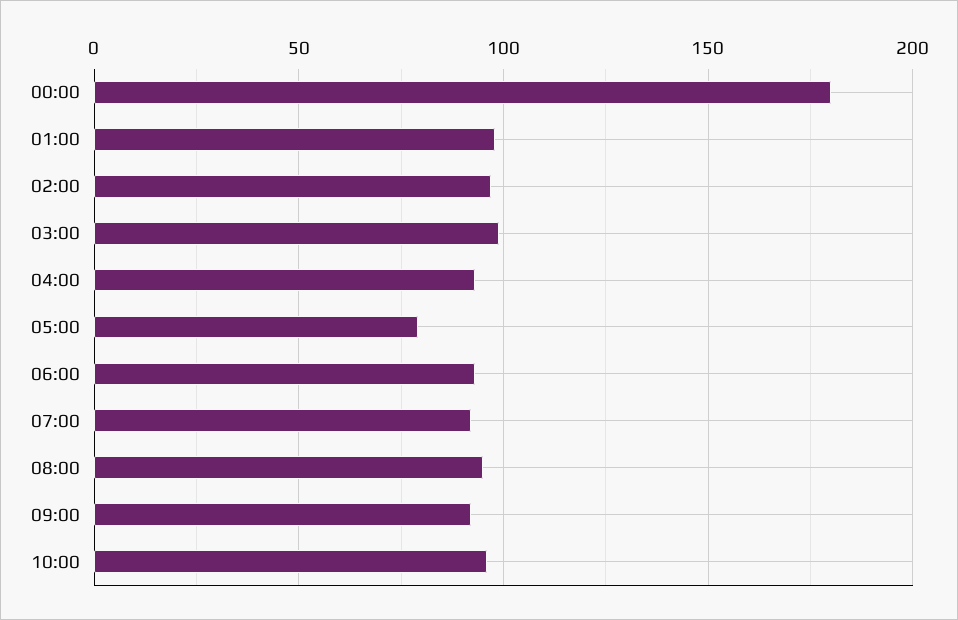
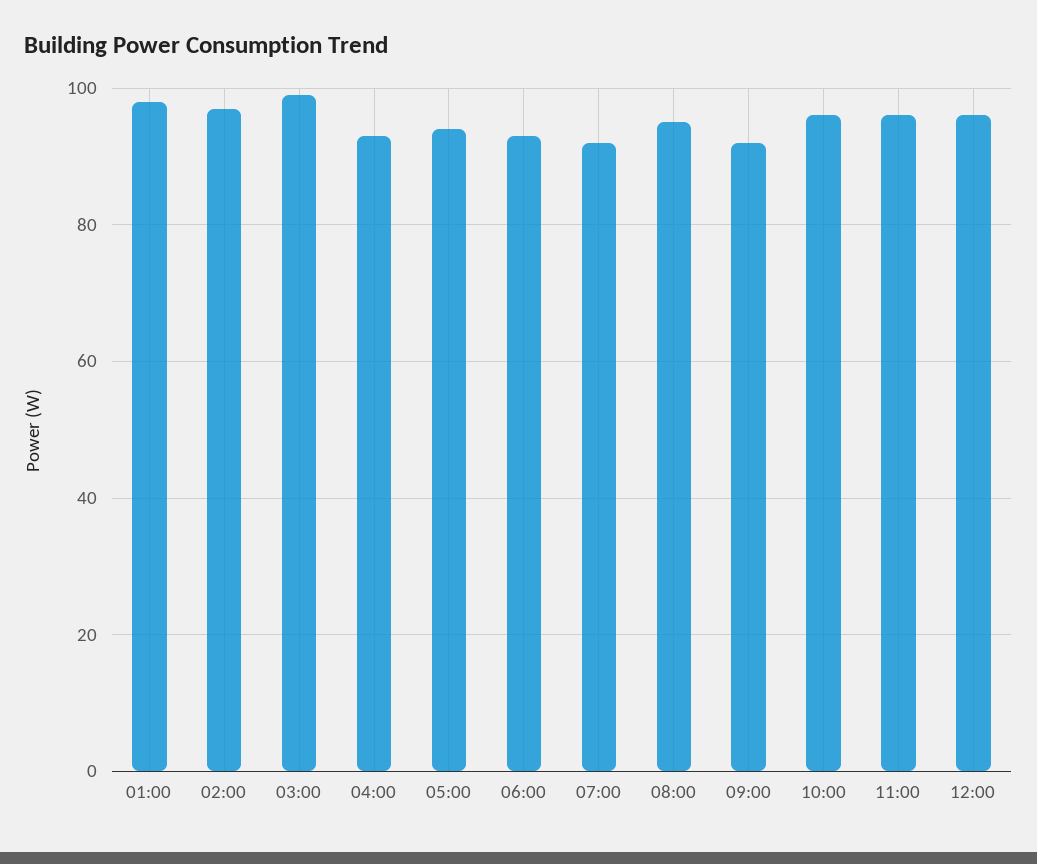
00:00: 180 -> none
05:00: 80 -> 95
11:00: none -> 95
12:00: none -> 95

